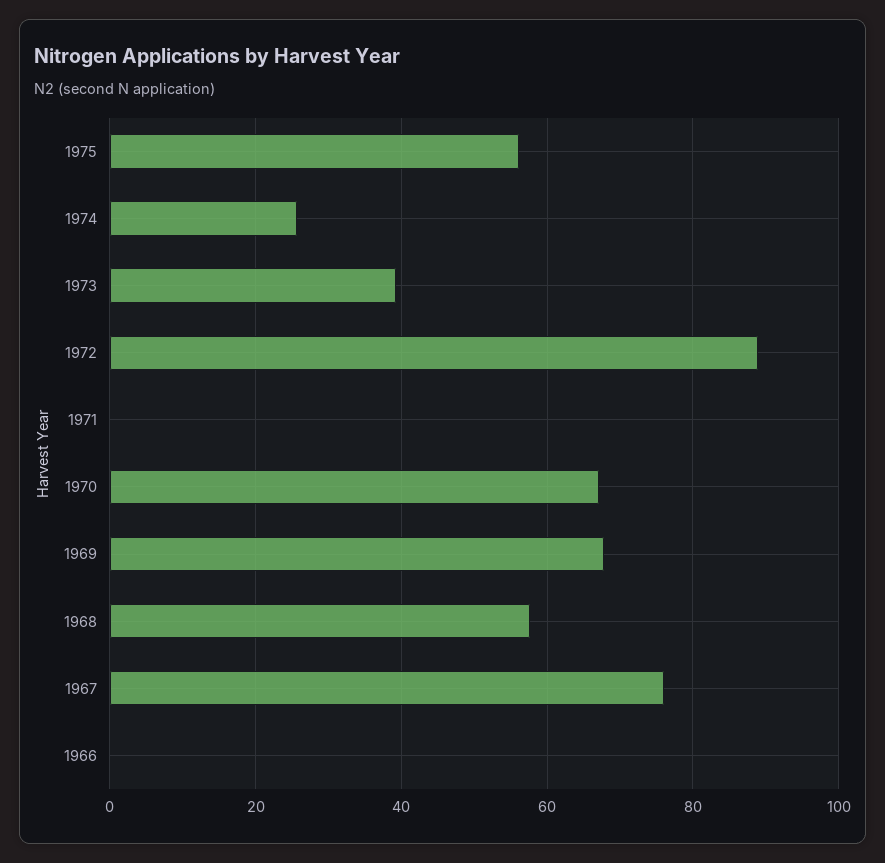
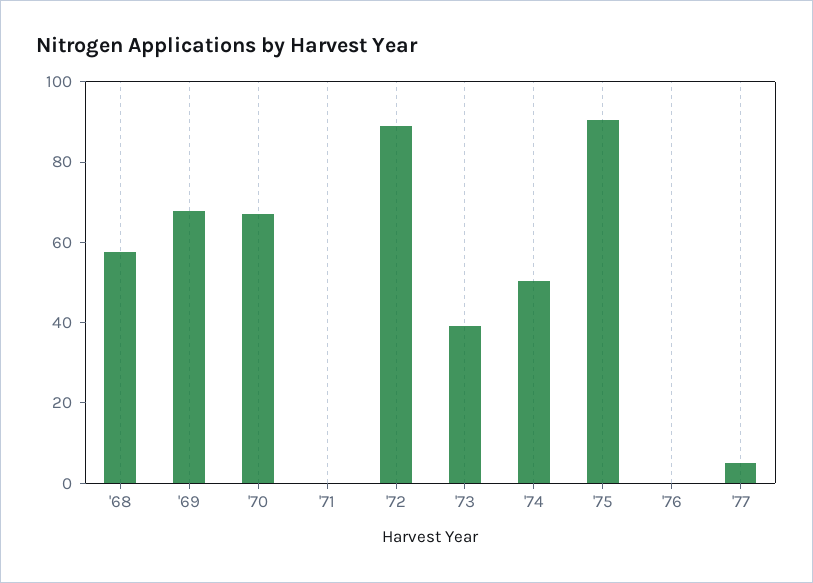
1975: 56 -> 90
1974: 26 -> 50
1967: 76 -> none
1966: 0 -> none
'76: none -> 0
'77: none -> 5

